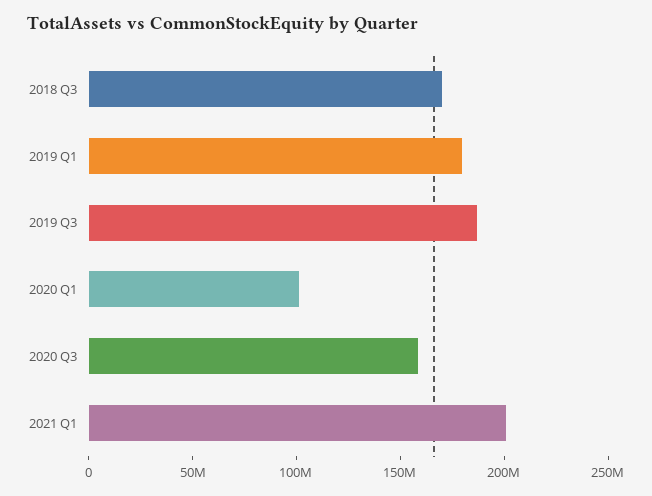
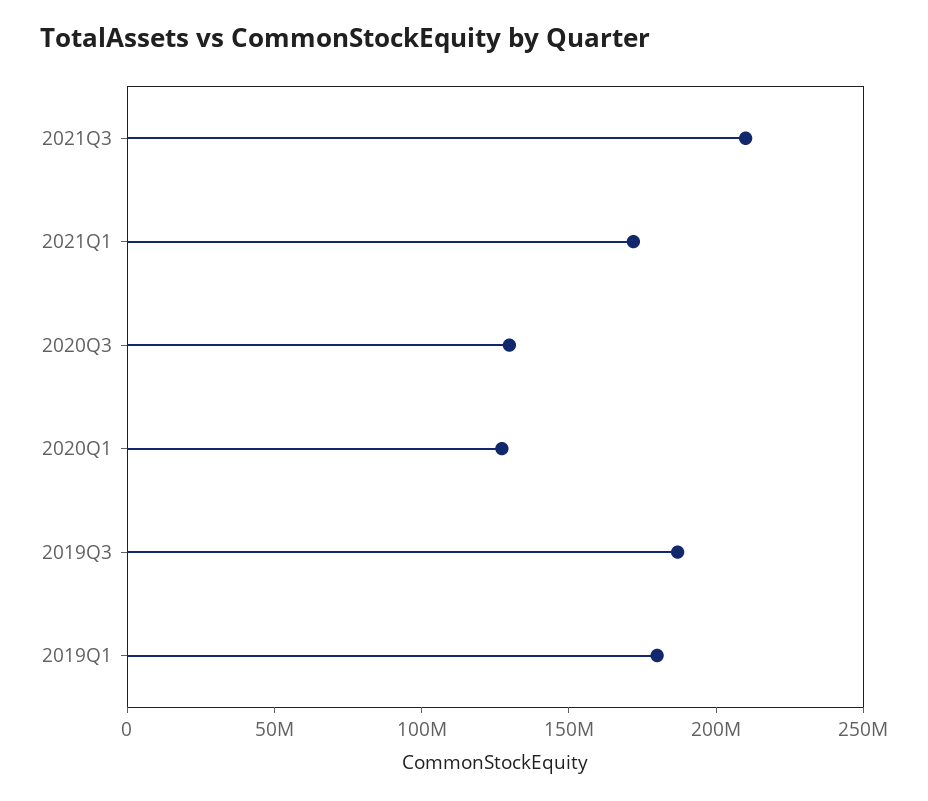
2018 Q3: 170000000 -> none
2020 Q1: 100000000 -> 130000000
2020 Q3: 160000000 -> 130000000
2021 Q1: 200000000 -> 170000000
2021Q3: none -> 210000000

